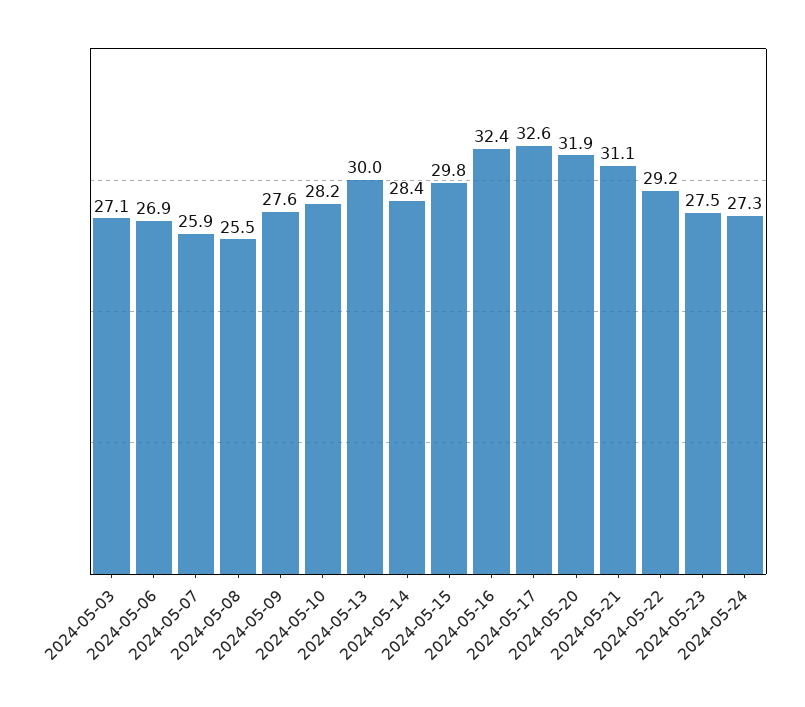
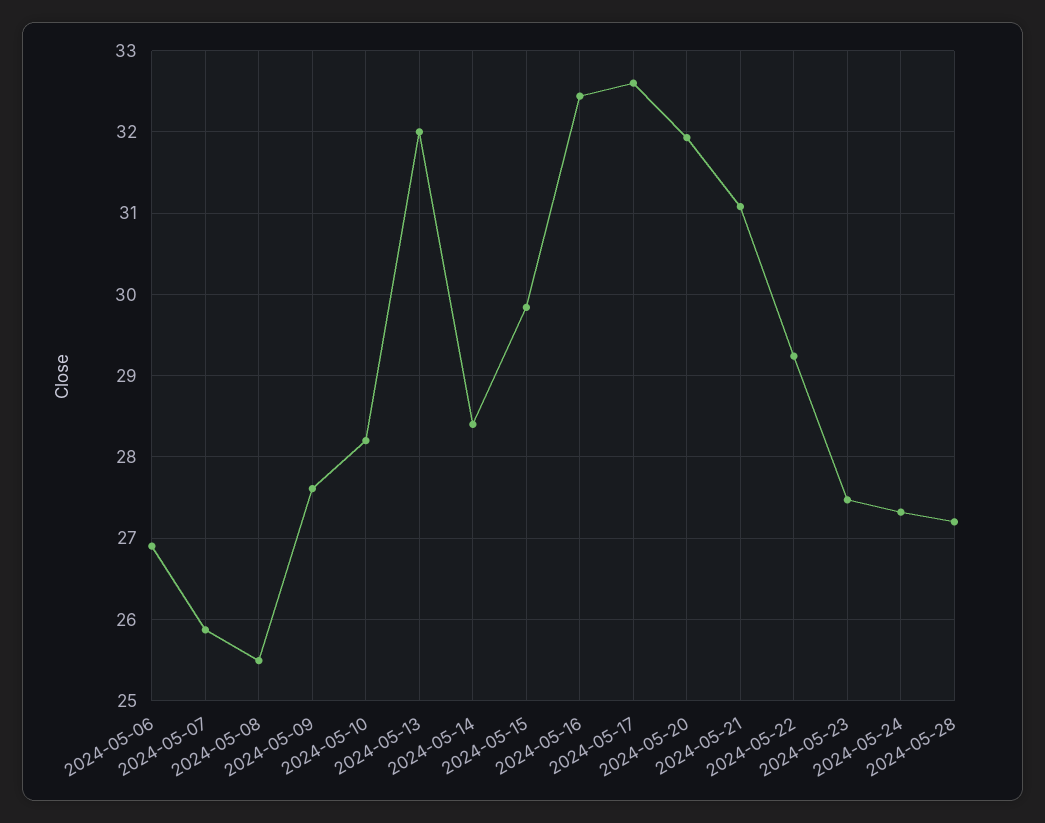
2024-05-03: 27.1 -> none
2024-05-13: 30 -> 32
2024-05-28: none -> 27.2

